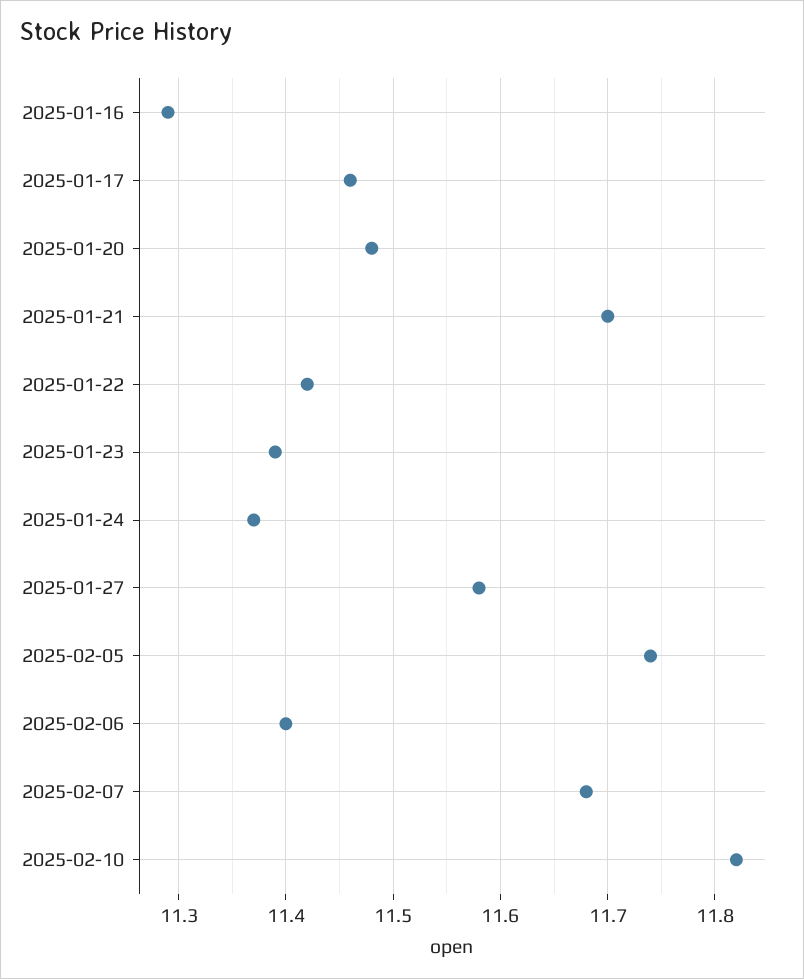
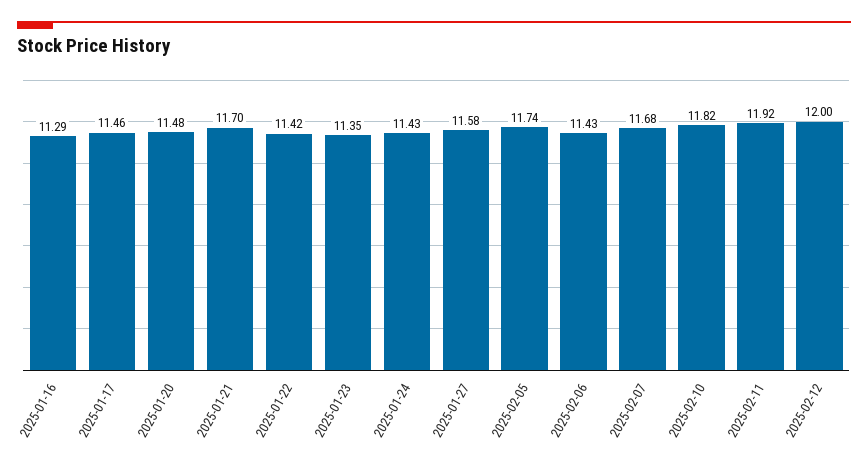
2025-01-23: 11.39 -> 11.35
2025-01-24: 11.37 -> 11.43
2025-02-06: 11.4 -> 11.43
2025-02-11: none -> 11.92
2025-02-12: none -> 12

